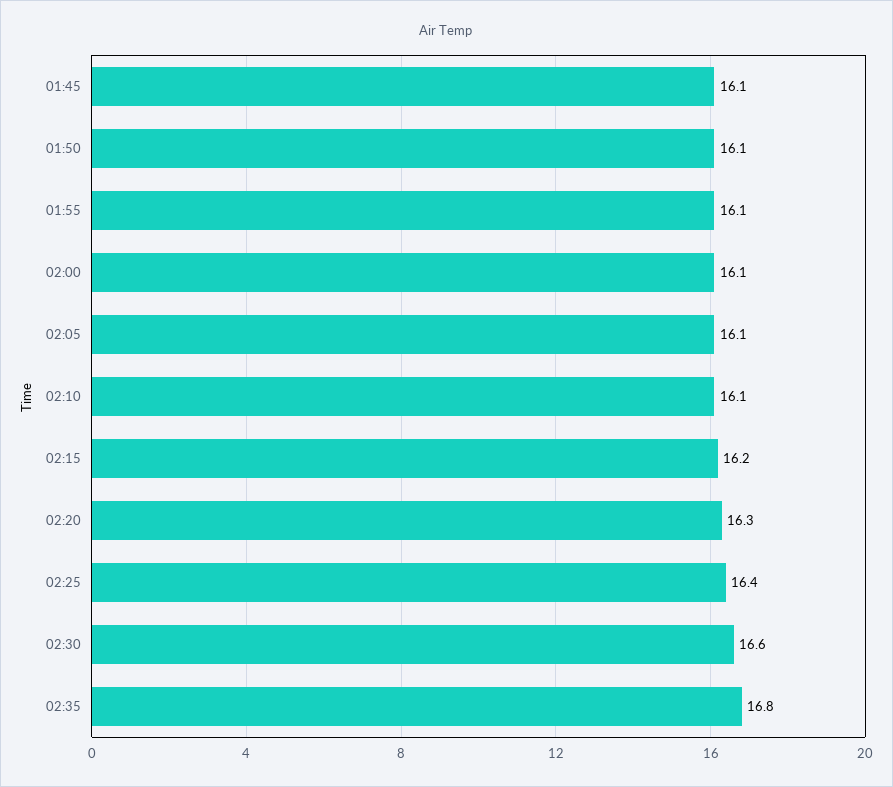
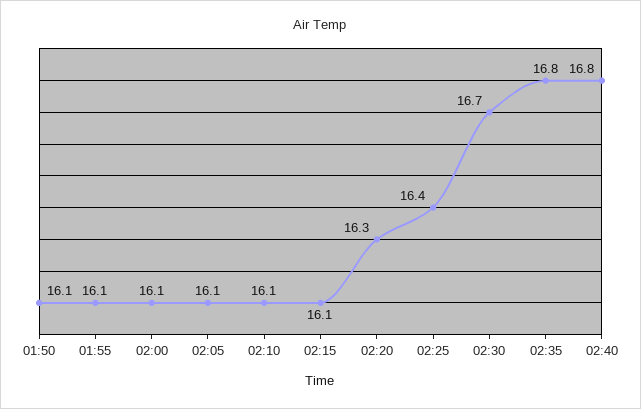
01:45: 16.1 -> none
02:15: 16.2 -> 16.1
02:30: 16.6 -> 16.7
02:40: none -> 16.8

